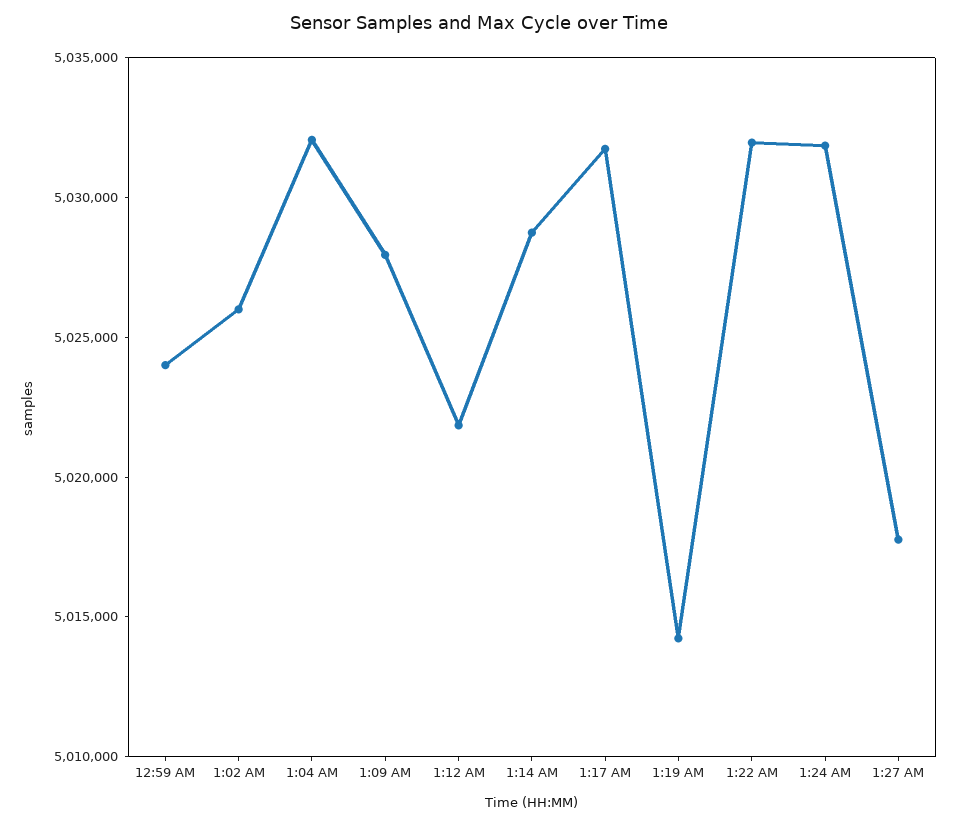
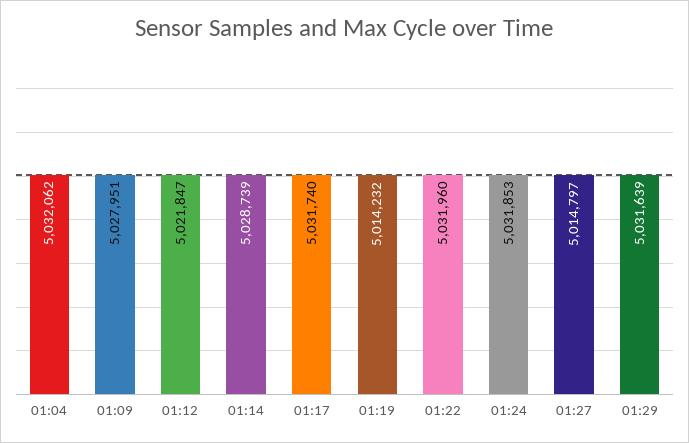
12:59 AM: 5024000 -> none
1:02 AM: 5026000 -> none
1:27 AM: 5018000 -> 5014797
01:29: none -> 5031639

